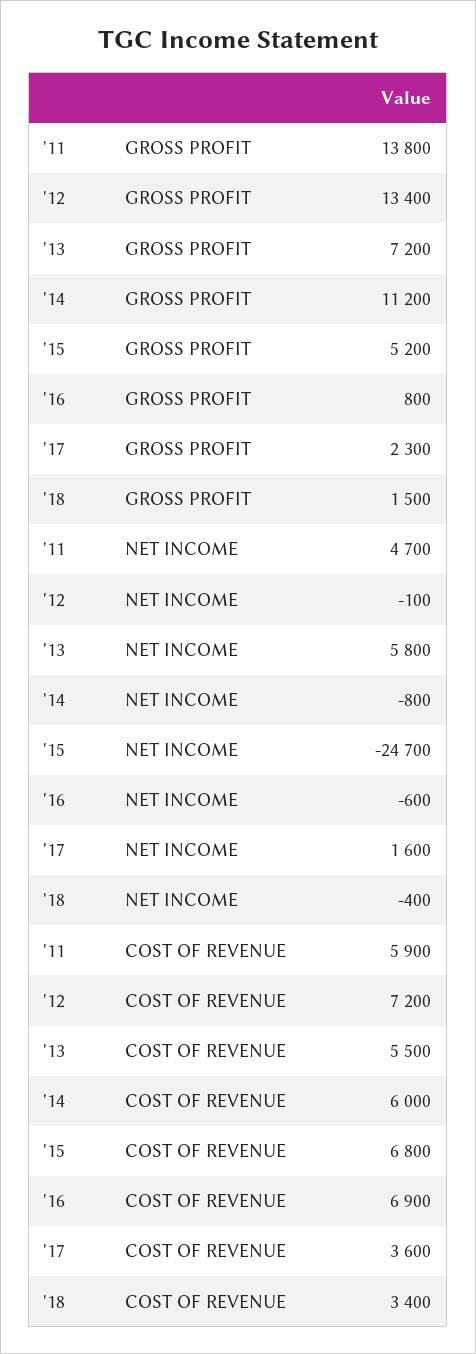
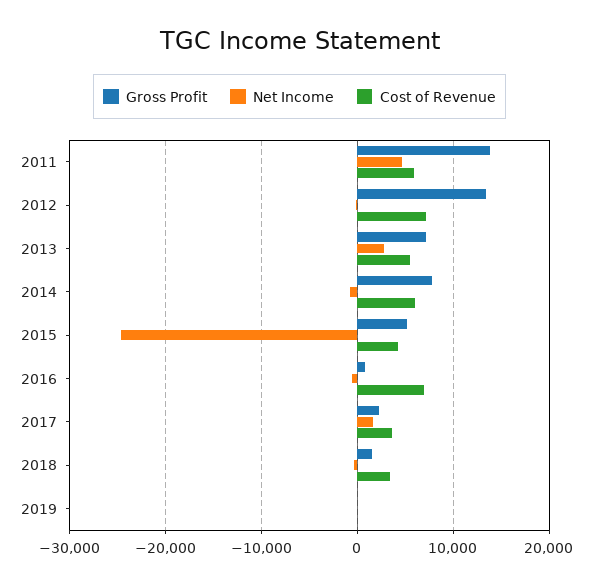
GROSS PROFIT, '14: 11200 -> 8000
NET INCOME, '13: 5800 -> 3000
COST OF REVENUE, '15: 6800 -> 4000
GROSS PROFIT, 2019: none -> 0
NET INCOME, 2019: none -> 0
COST OF REVENUE, 2019: none -> 0

